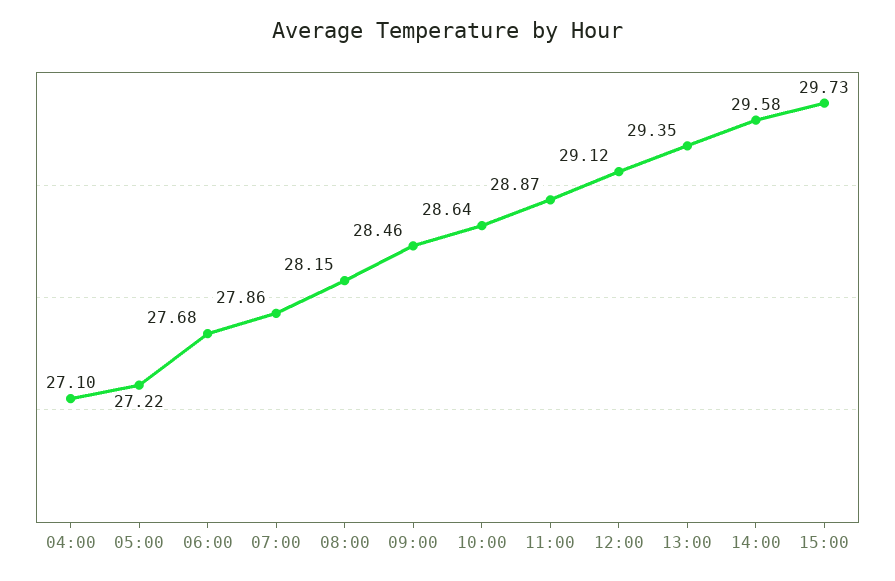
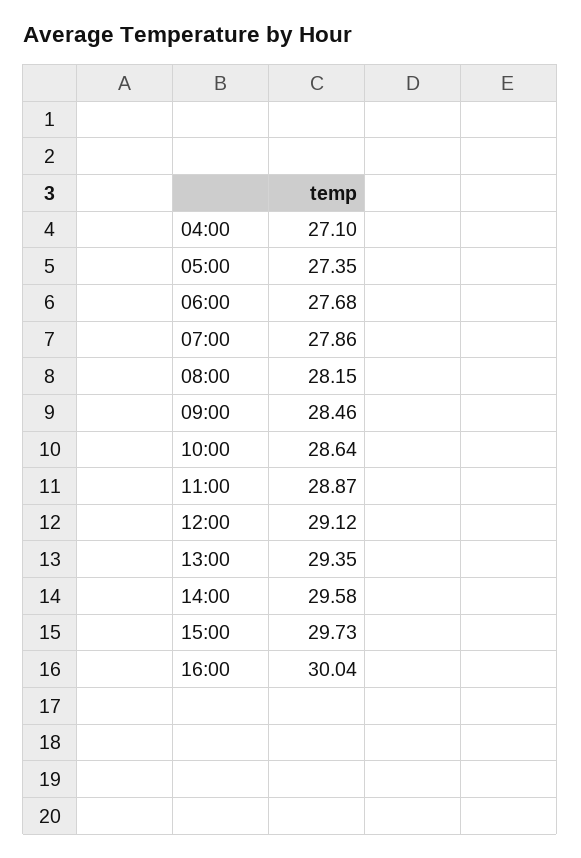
05:00: 27.22 -> 27.35
16:00: none -> 30.04

